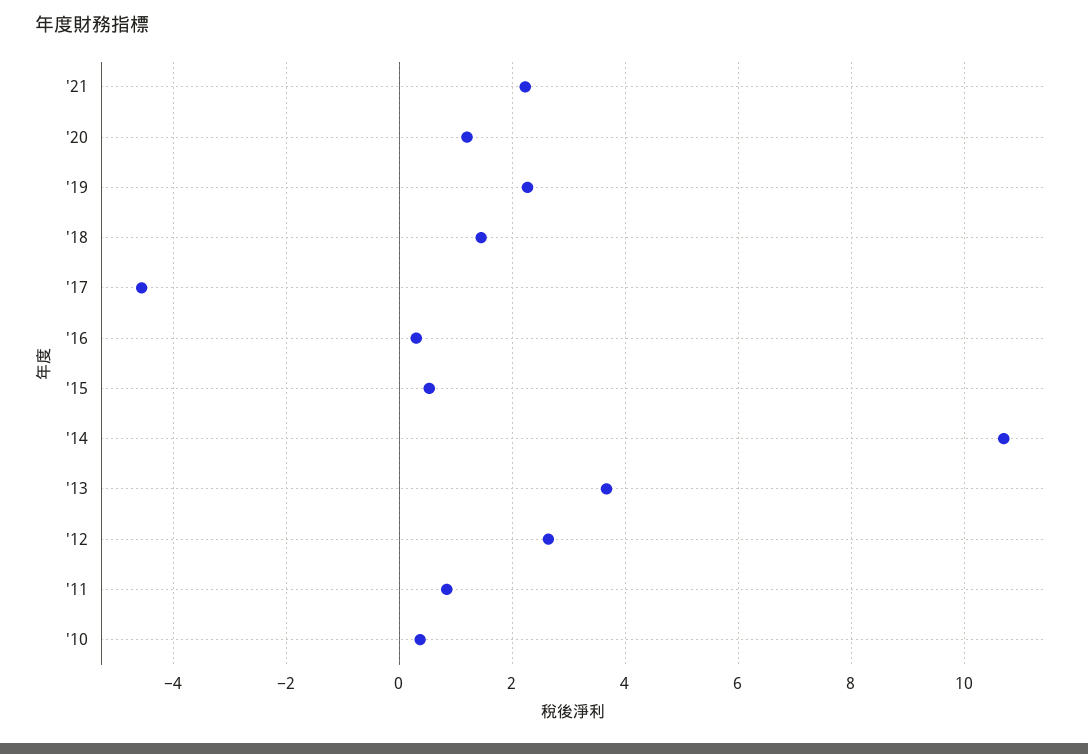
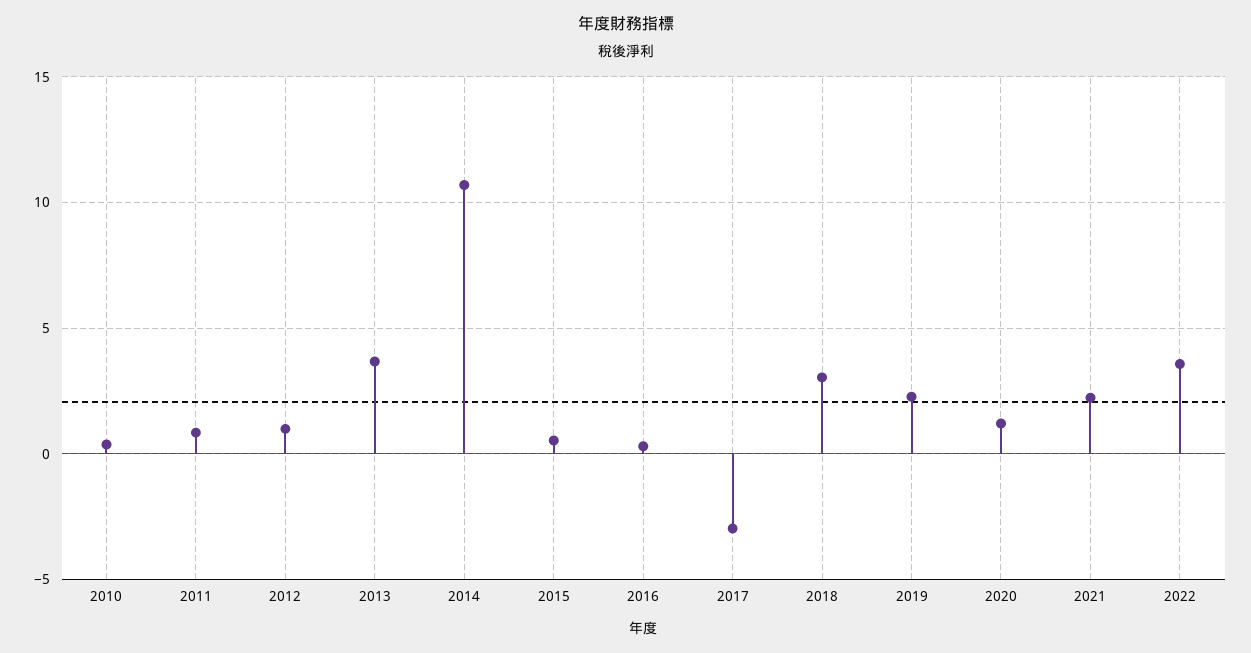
'18: 1.4 -> 3
'17: -4.6 -> -3
'12: 2.6 -> 1
2022: none -> 3.5

